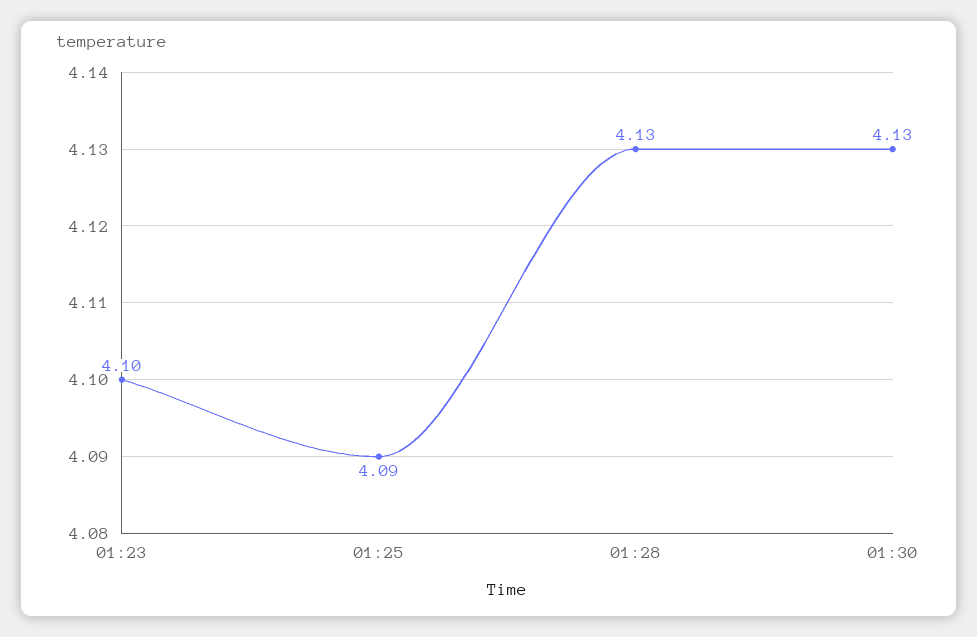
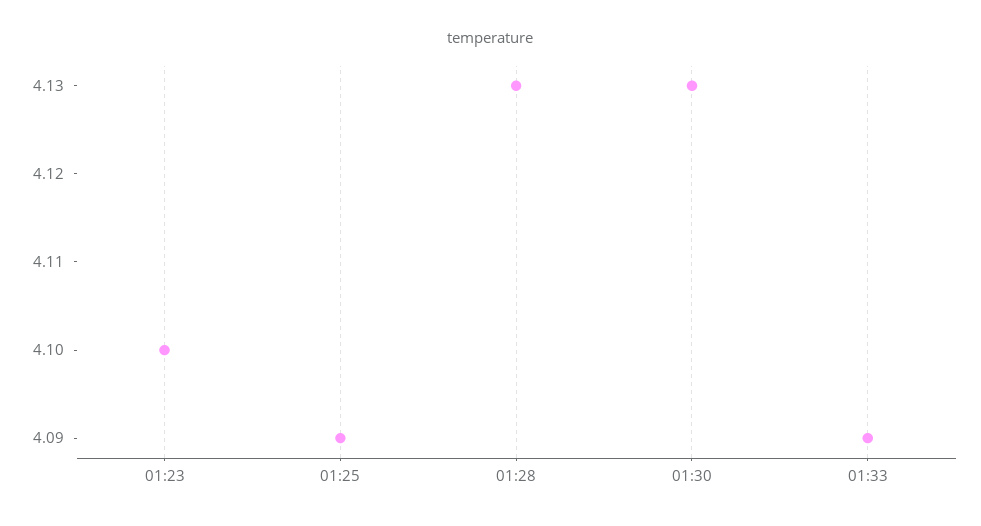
01:33: none -> 4.09

